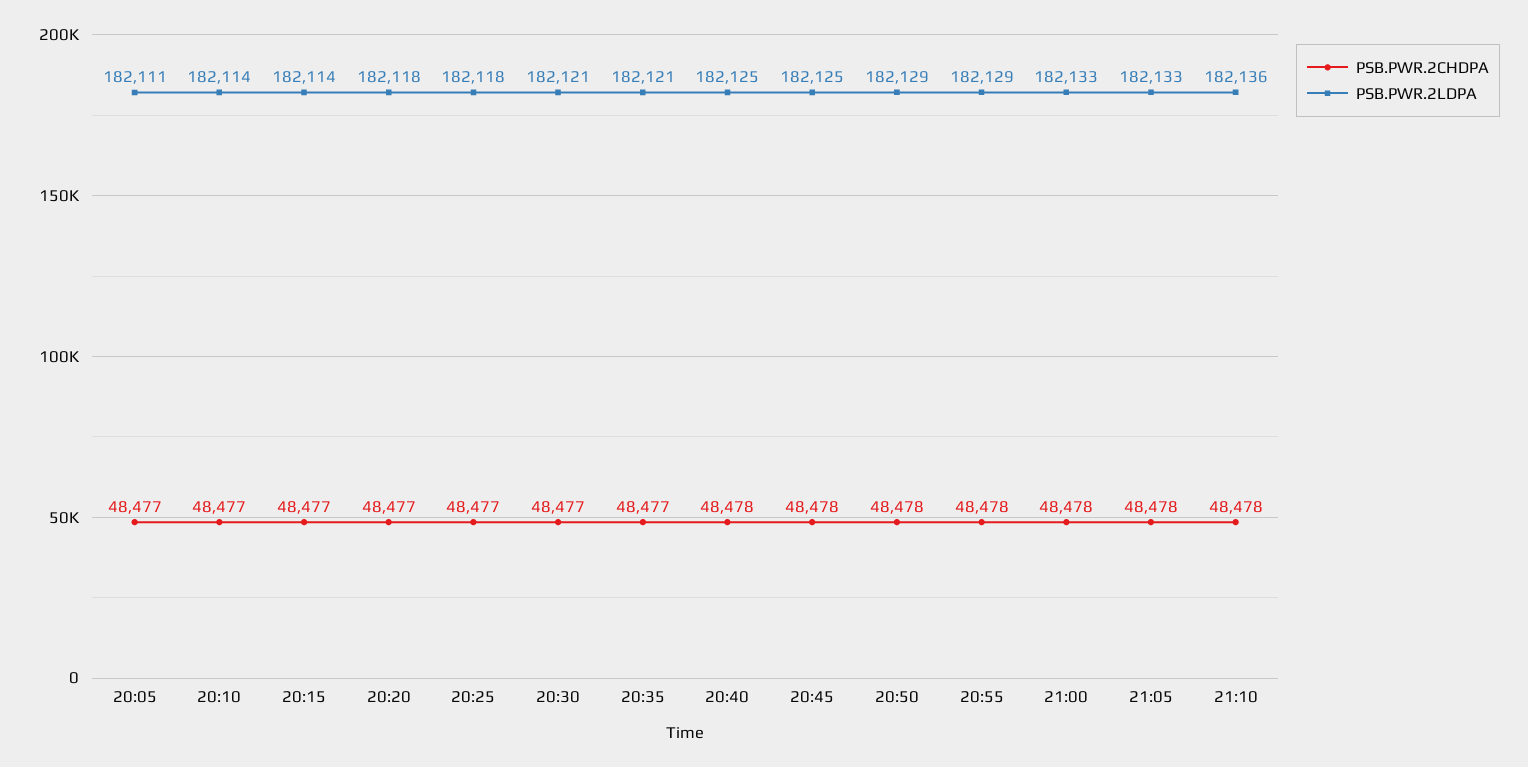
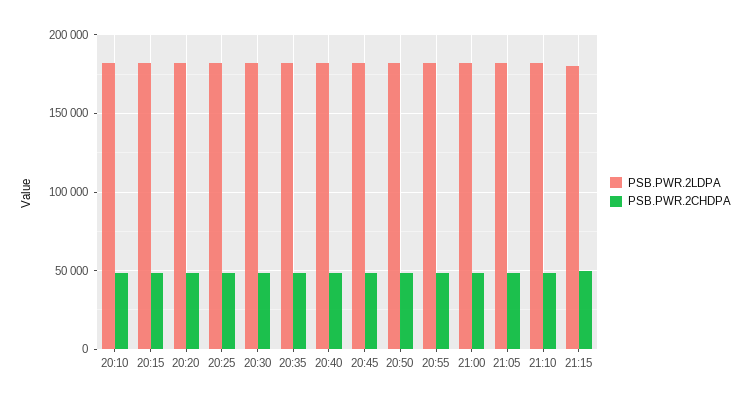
PSB.PWR.2CHDPA, 20:05: 48477 -> none
PSB.PWR.2LDPA, 20:05: 182111 -> none
PSB.PWR.2LDPA, 21:15: none -> 180000
PSB.PWR.2CHDPA, 21:15: none -> 50000

